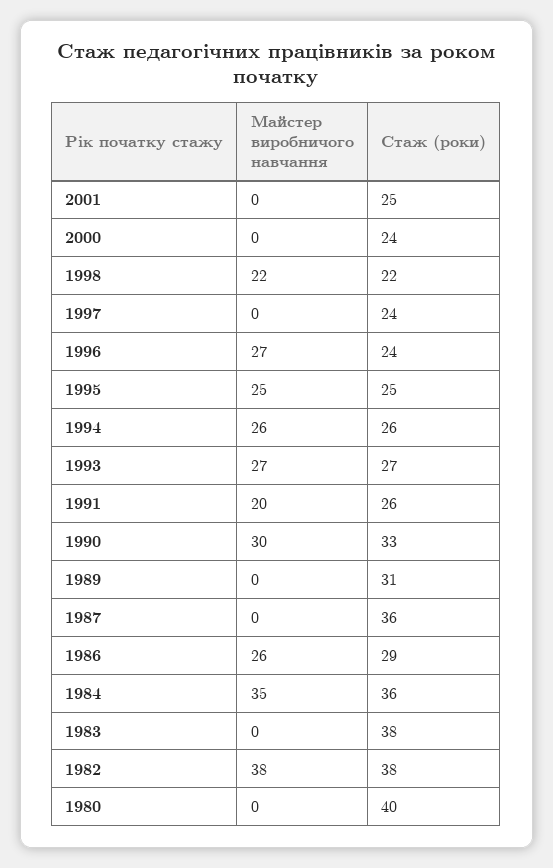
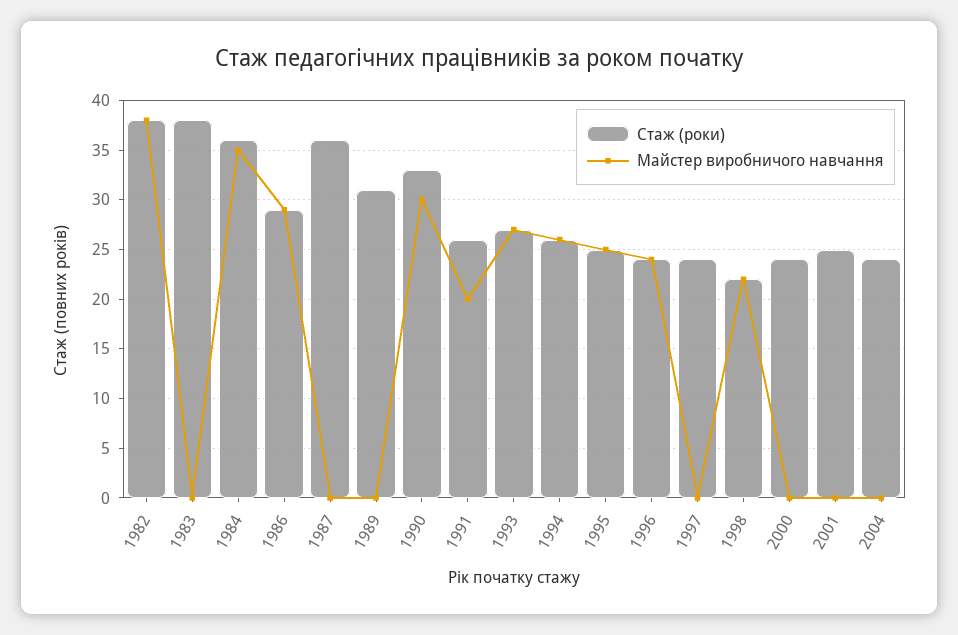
Майстер виробничого навчання, 1996: 27 -> 24
Майстер виробничого навчання, 1986: 26 -> 29
Майстер виробничого навчання, 1980: 0 -> none
Стаж (роки), 1980: 40 -> none
Стаж (роки), 2004: none -> 24
Майстер виробничого навчання, 2004: none -> 0

